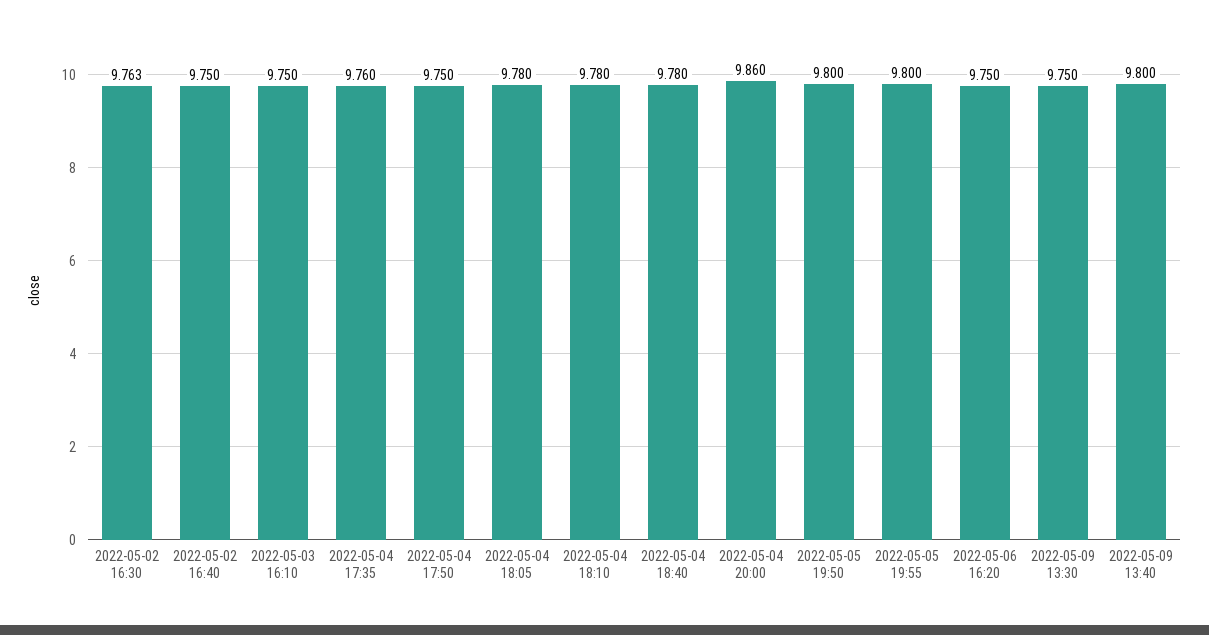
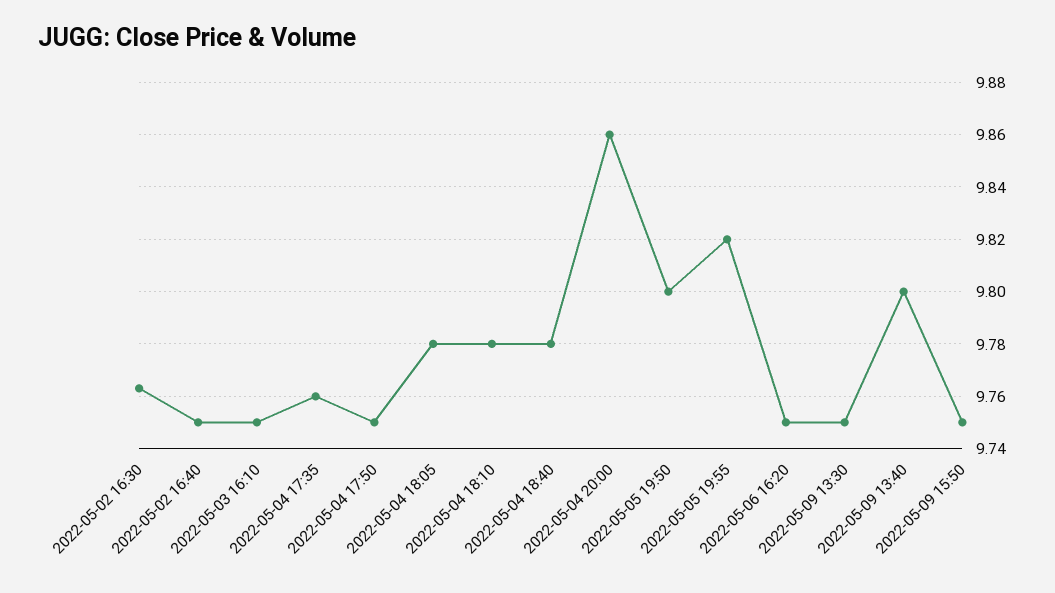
2022-05-05 19:55: 9.8 -> 9.82
2022-05-09 15:50: none -> 9.75

